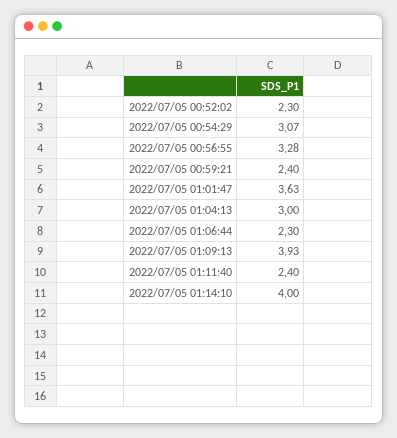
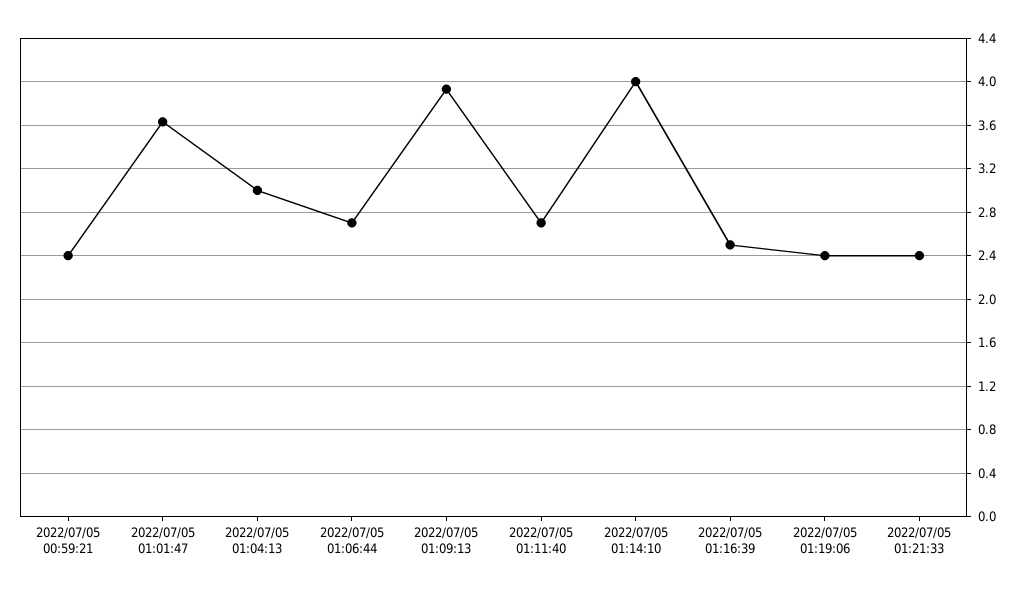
2022/07/05 00:52:02: 2.3 -> none
2022/07/05 00:54:29: 3.07 -> none
2022/07/05 00:56:55: 3.28 -> none
2022/07/05 01:06:44: 2.3 -> 2.7
2022/07/05 01:11:40: 2.4 -> 2.7
2022/07/05 01:16:39: none -> 2.5
2022/07/05 01:19:06: none -> 2.4
2022/07/05 01:21:33: none -> 2.4

